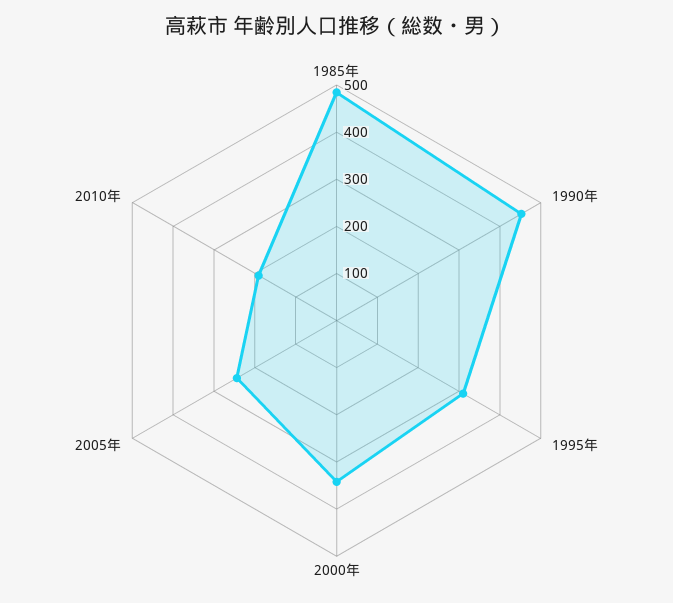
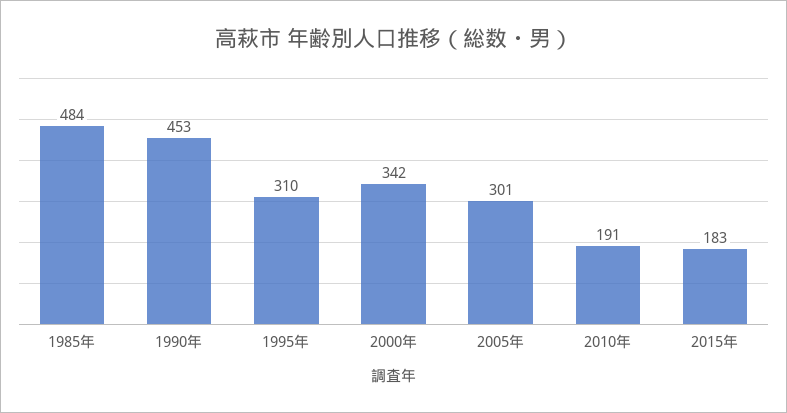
2005年: 240 -> 301
2015年: none -> 183

